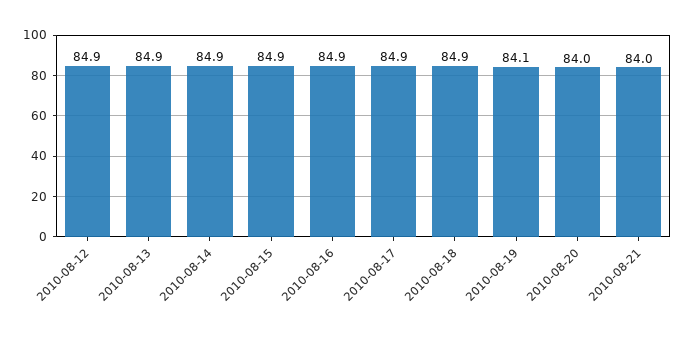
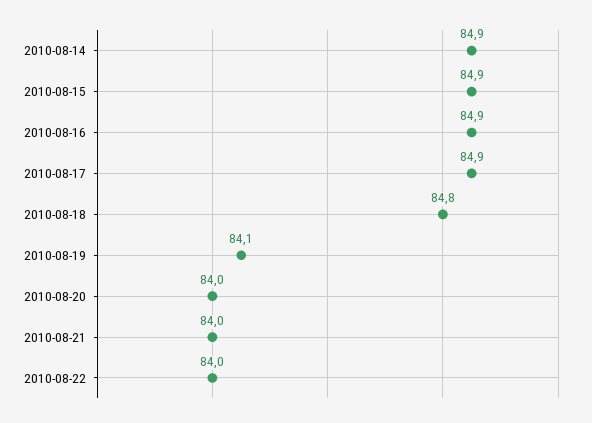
2010-08-12: 84.9 -> none
2010-08-13: 84.9 -> none
2010-08-18: 84.9 -> 84.8
2010-08-22: none -> 84

